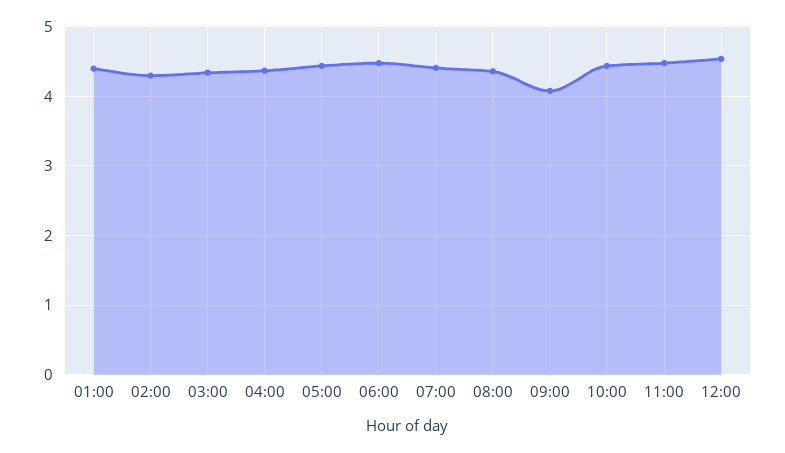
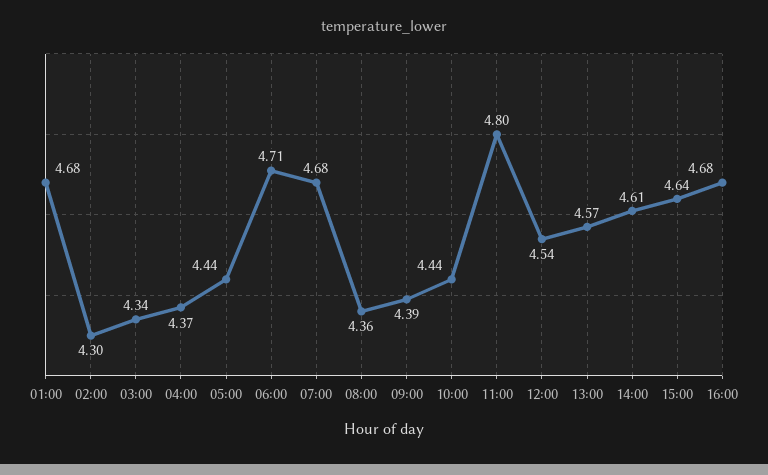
01:00: 4.4 -> 4.68
06:00: 4.5 -> 4.71
07:00: 4.4 -> 4.68
09:00: 4.1 -> 4.39
11:00: 4.5 -> 4.8
13:00: none -> 4.57
14:00: none -> 4.61
15:00: none -> 4.64
16:00: none -> 4.68

